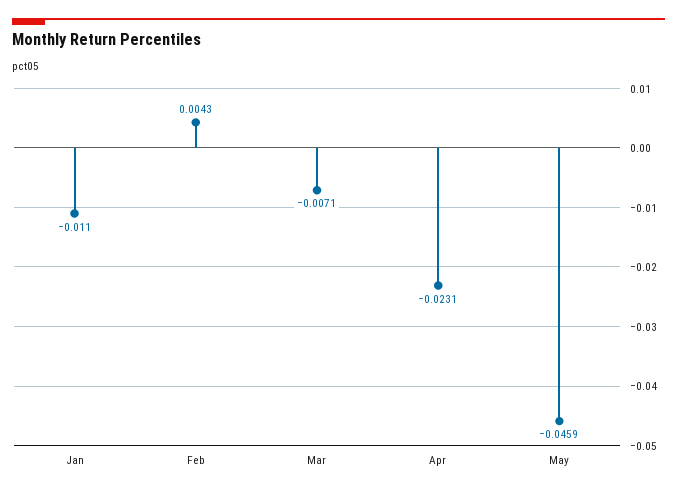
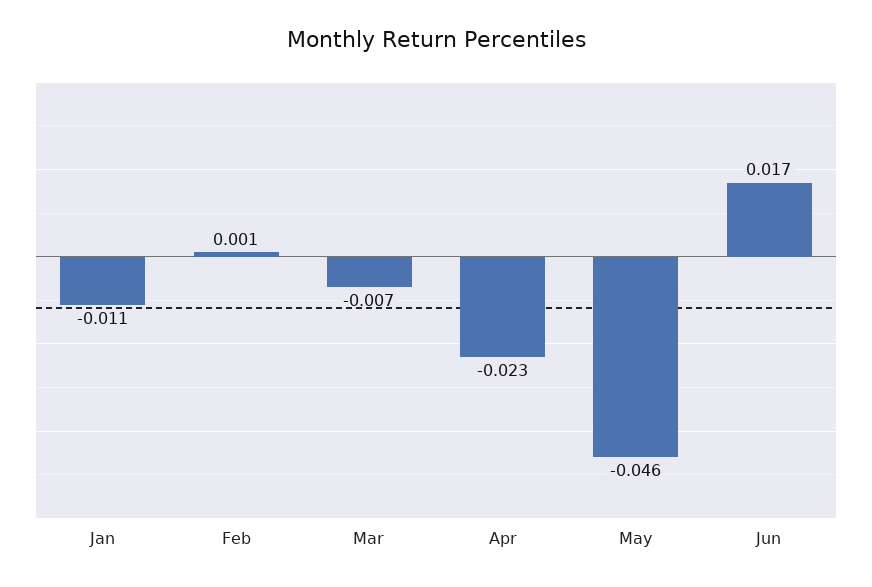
Feb: 0.0043 -> 0.001
Jun: none -> 0.017

